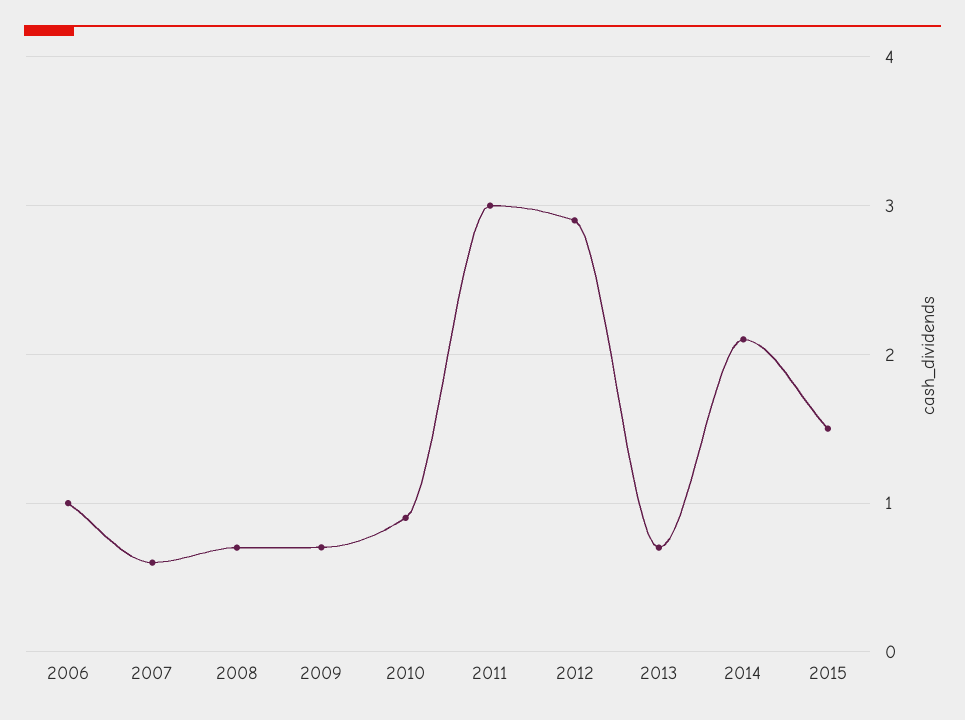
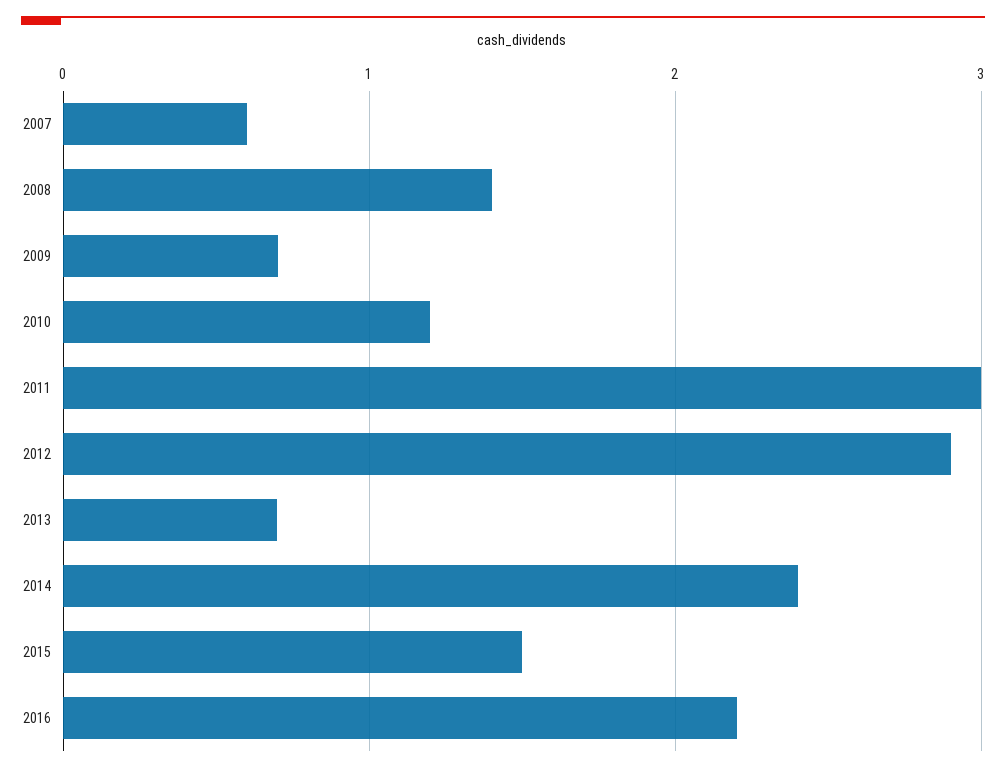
2006: 1 -> none
2008: 0.7 -> 1.4
2010: 0.9 -> 1.2
2014: 2.1 -> 2.4
2016: none -> 2.2

